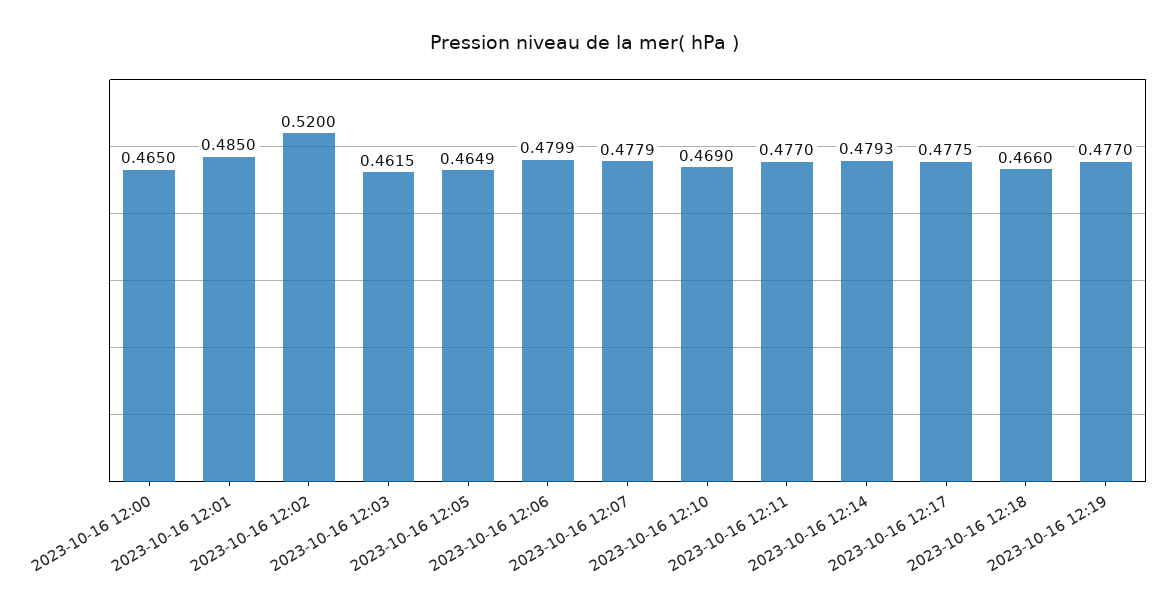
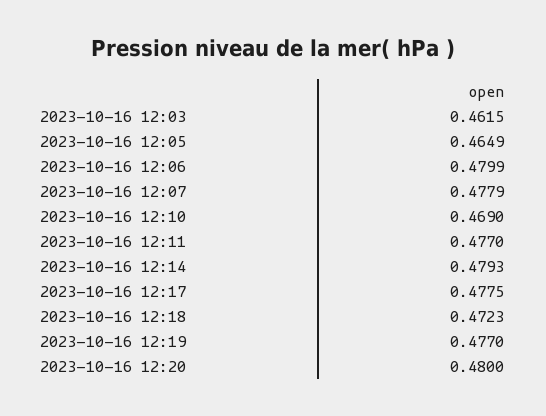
2023-10-16 12:00: 0.465 -> none
2023-10-16 12:01: 0.485 -> none
2023-10-16 12:02: 0.52 -> none
2023-10-16 12:18: 0.466 -> 0.4723
2023-10-16 12:20: none -> 0.48

